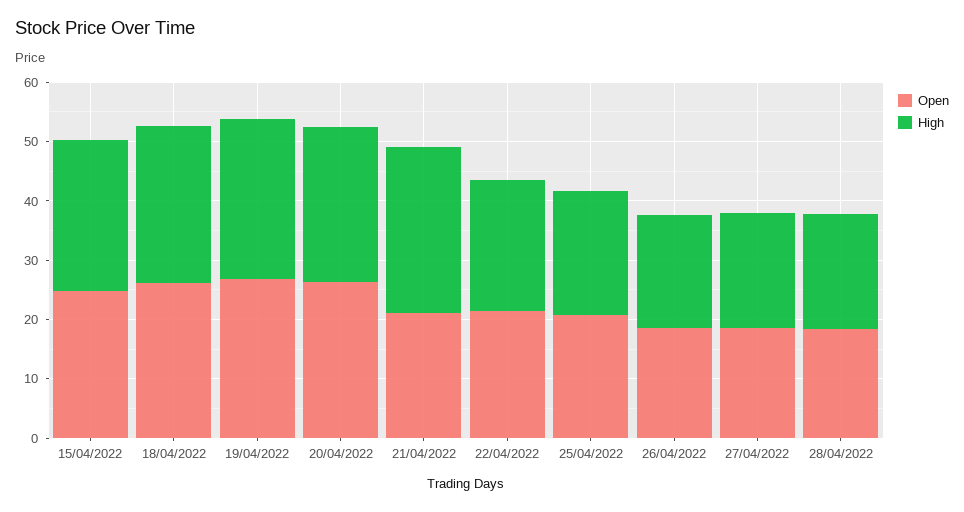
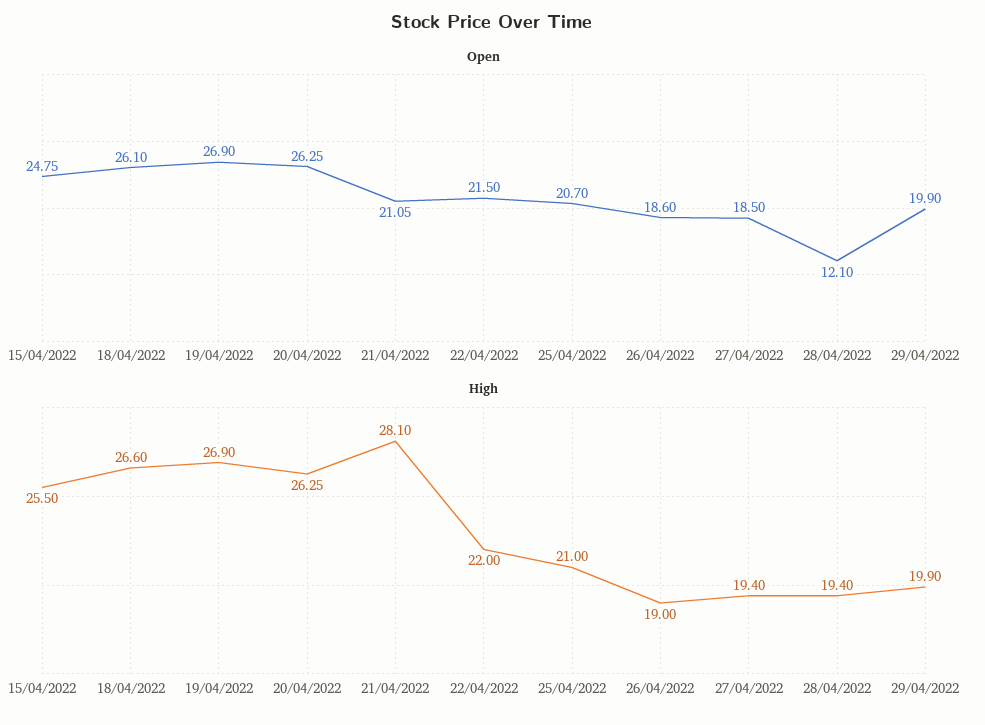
Open, 28/04/2022: 18 -> 12.1
Open, 29/04/2022: none -> 19.9
High, 29/04/2022: none -> 19.9

